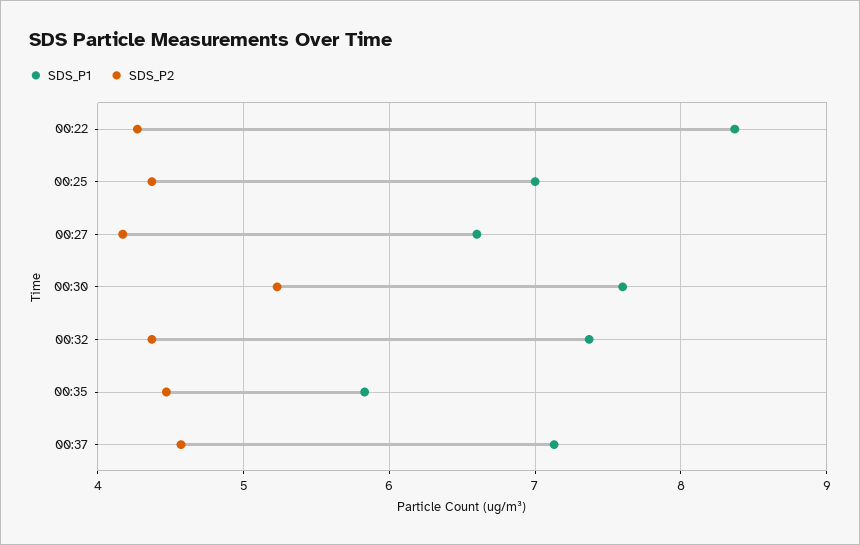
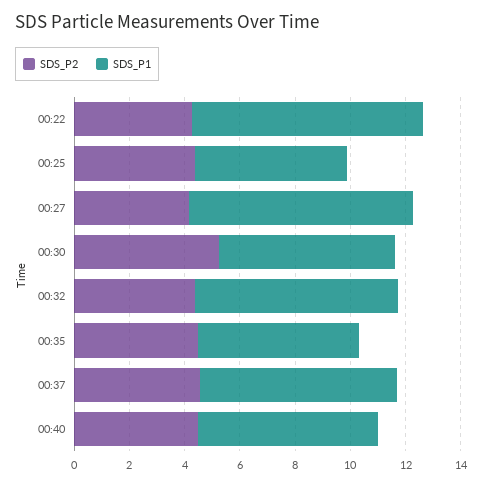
SDS_P1, 00:25: 7 -> 5.5
SDS_P1, 00:27: 6.6 -> 8
SDS_P1, 00:30: 7.6 -> 6.5
SDS_P2, 00:40: none -> 4.5
SDS_P1, 00:40: none -> 6.5

